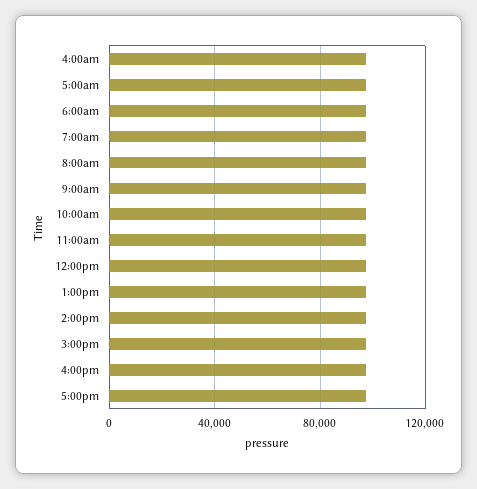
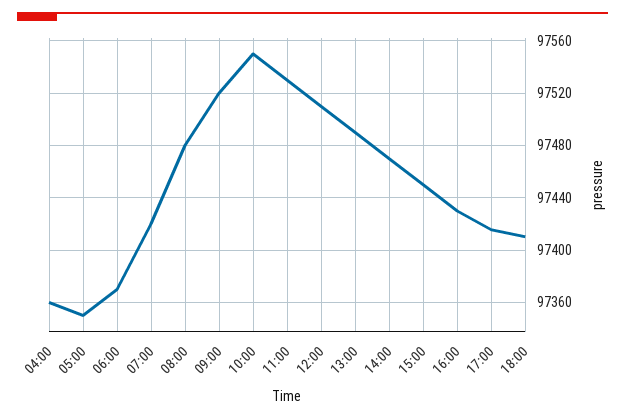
18:00: none -> 97410

